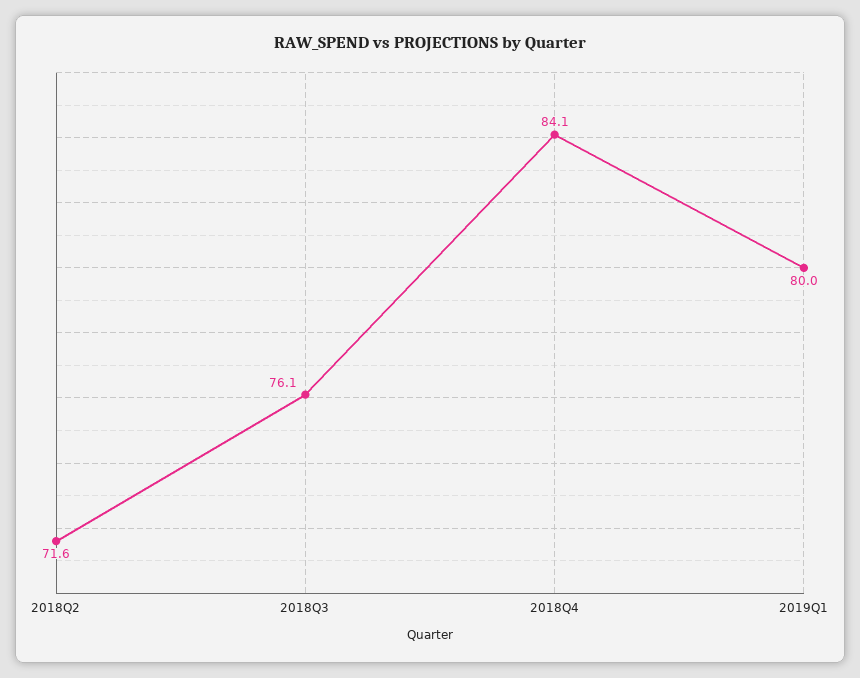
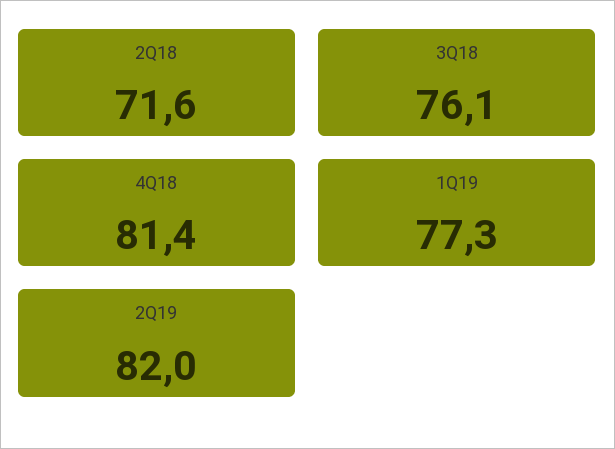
2018Q4: 84.1 -> 81.4
2019Q1: 80 -> 77.3
2Q19: none -> 82

